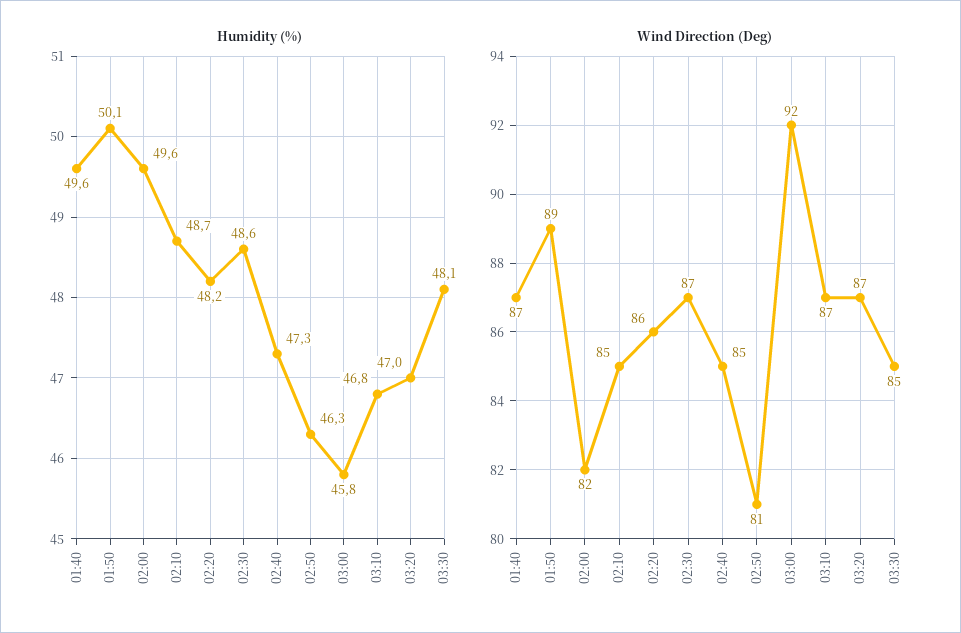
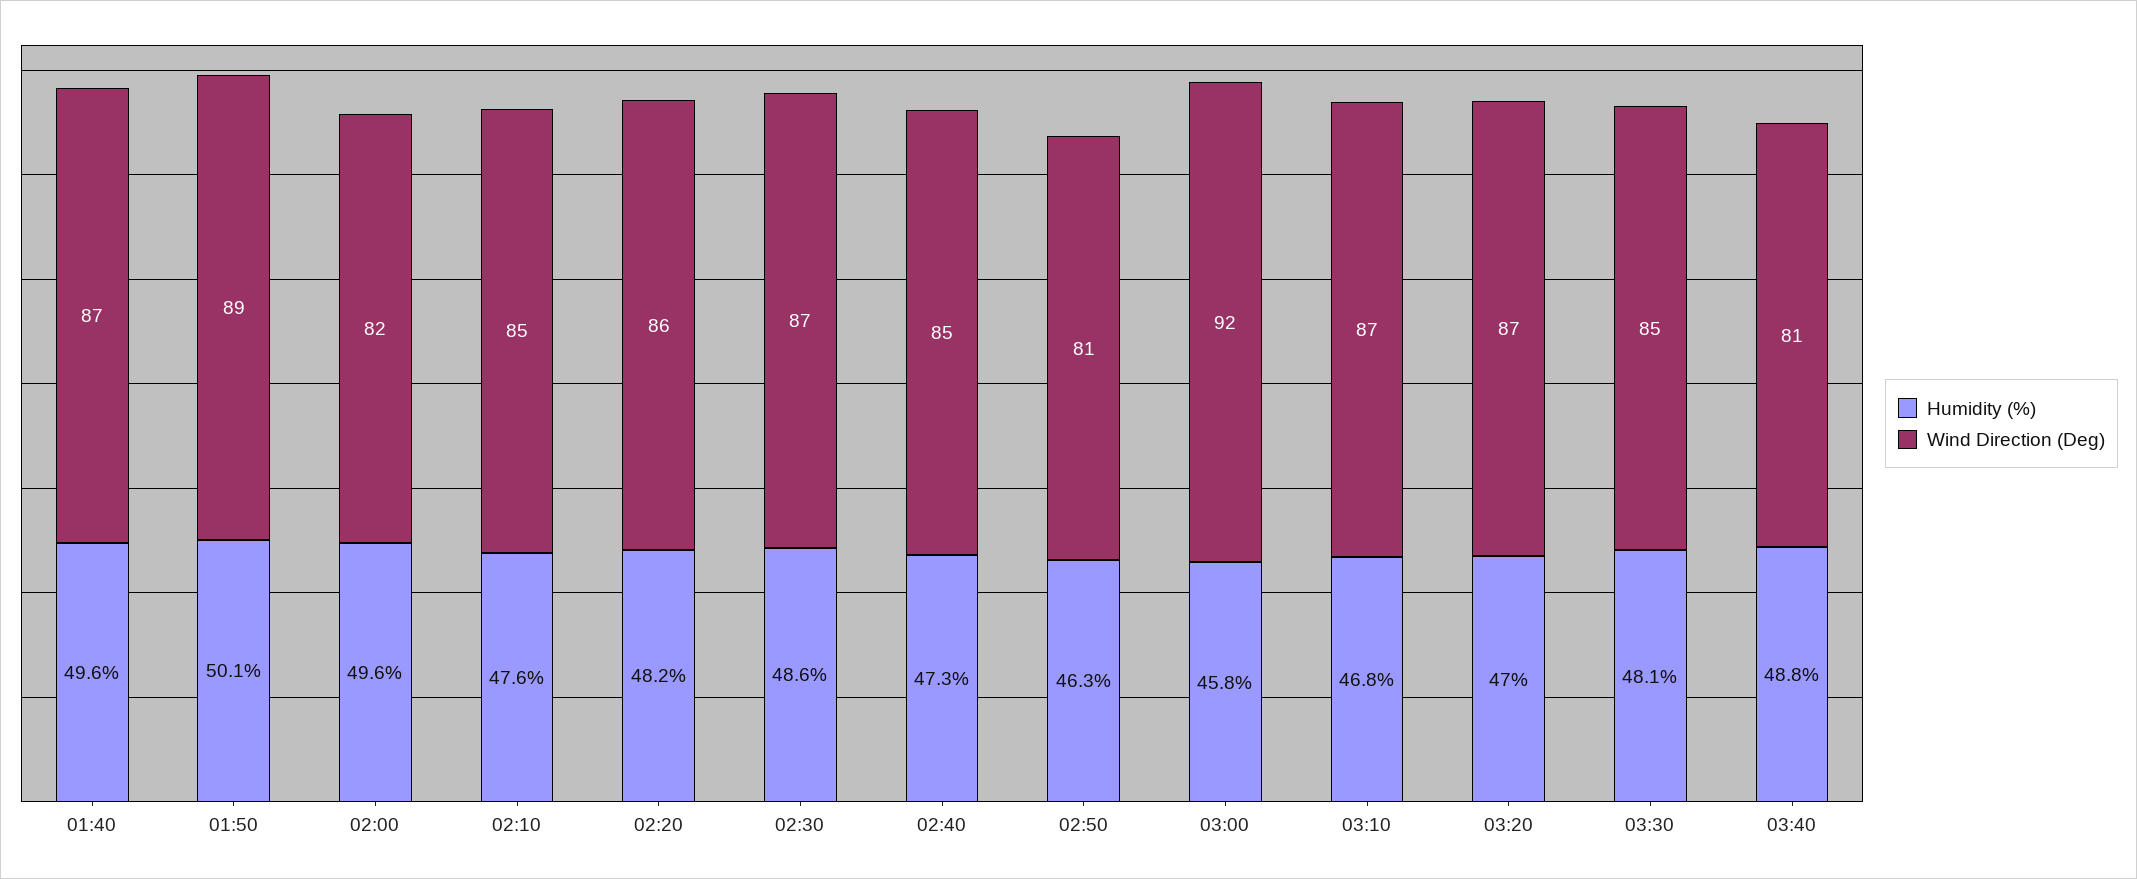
Humidity (%), 02:10: 48.7 -> 47.6
Humidity (%), 03:40: none -> 48.8
Wind Direction (Deg), 03:40: none -> 81

